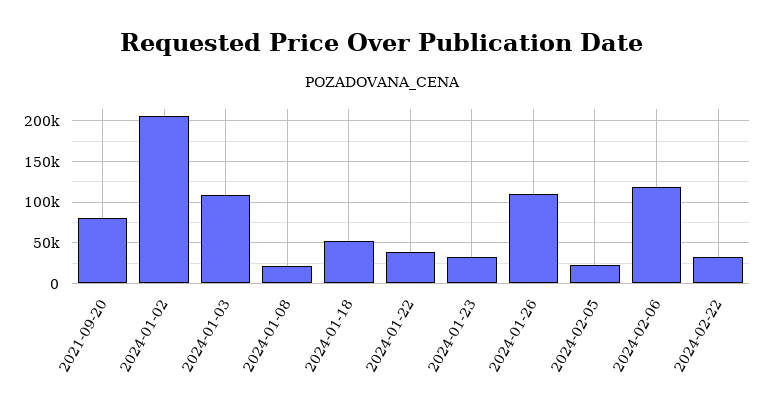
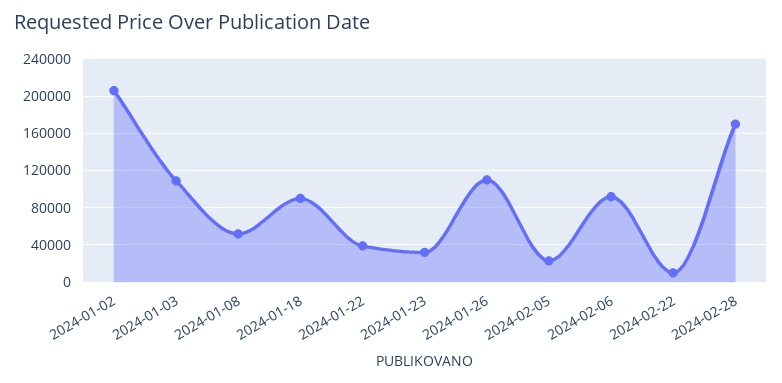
2021-09-20: 80000 -> none
2024-01-08: 20000 -> 50000
2024-01-18: 50000 -> 90000
2024-02-06: 120000 -> 90000
2024-02-22: 30000 -> 10000
2024-02-28: none -> 170000

